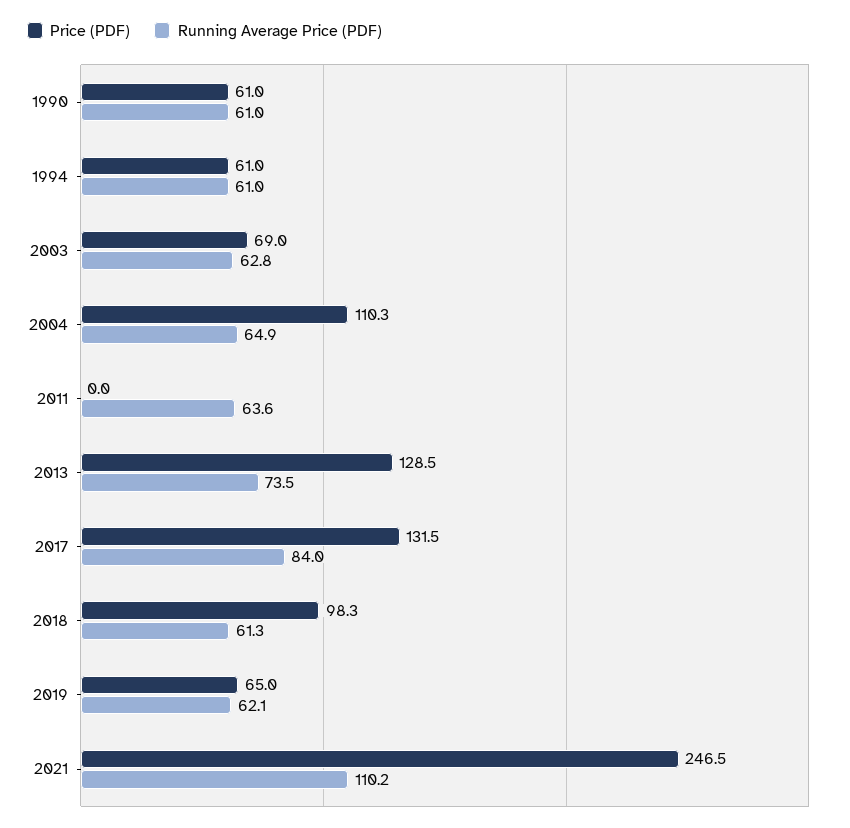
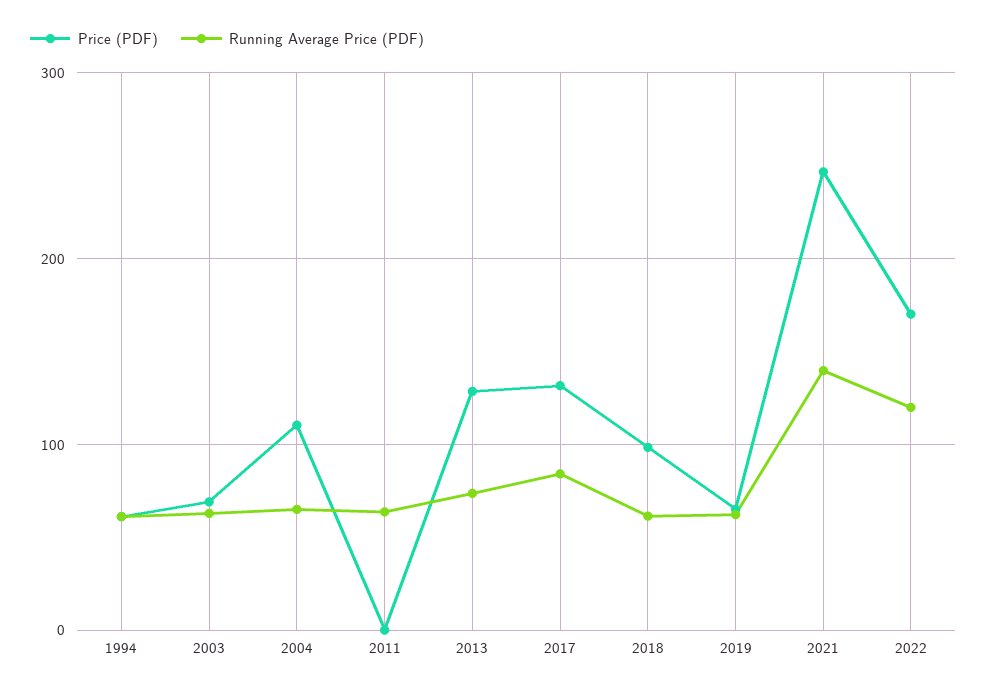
Price (PDF), 1990: 61 -> none
Running Average Price (PDF), 1990: 61 -> none
Running Average Price (PDF), 2021: 110.2 -> 140
Price (PDF), 2022: none -> 170
Running Average Price (PDF), 2022: none -> 120

